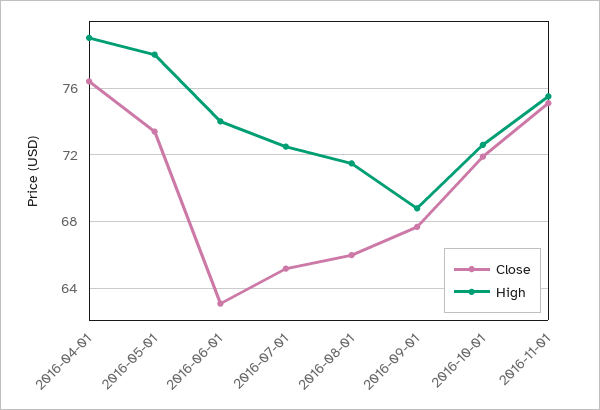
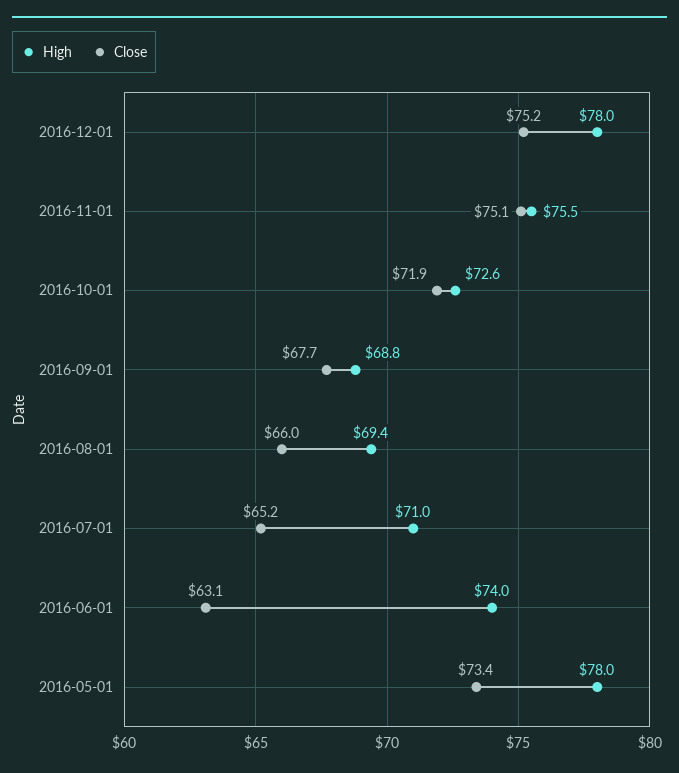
Close, 2016-04-01: 76.5 -> none
High, 2016-04-01: 79 -> none
High, 2016-07-01: 72.5 -> 71
High, 2016-08-01: 71.5 -> 69.4
High, 2016-12-01: none -> 78
Close, 2016-12-01: none -> 75.2

